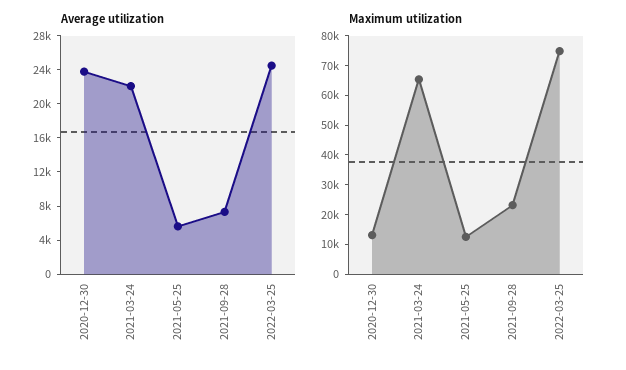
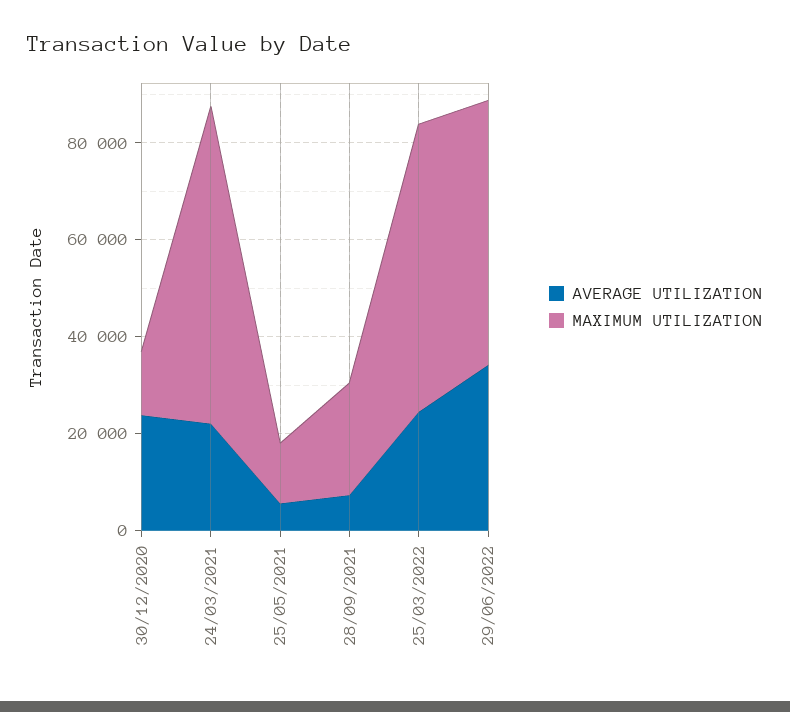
Maximum utilization, 2022-03-25: 75000 -> 60000
Average utilization, 29/06/2022: none -> 35000
Maximum utilization, 29/06/2022: none -> 55000

